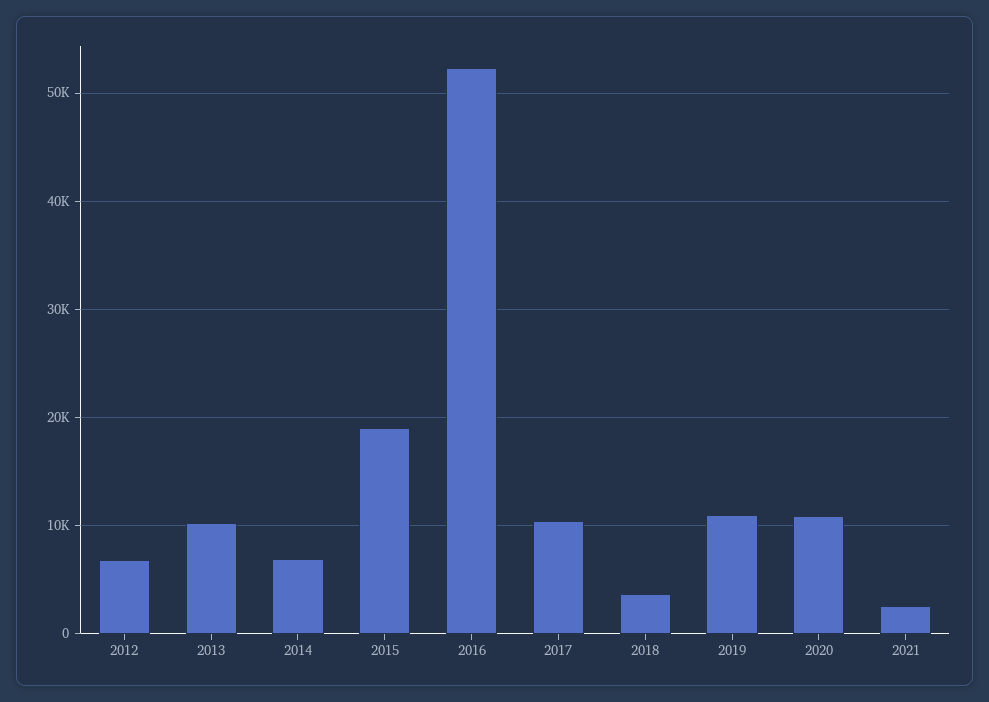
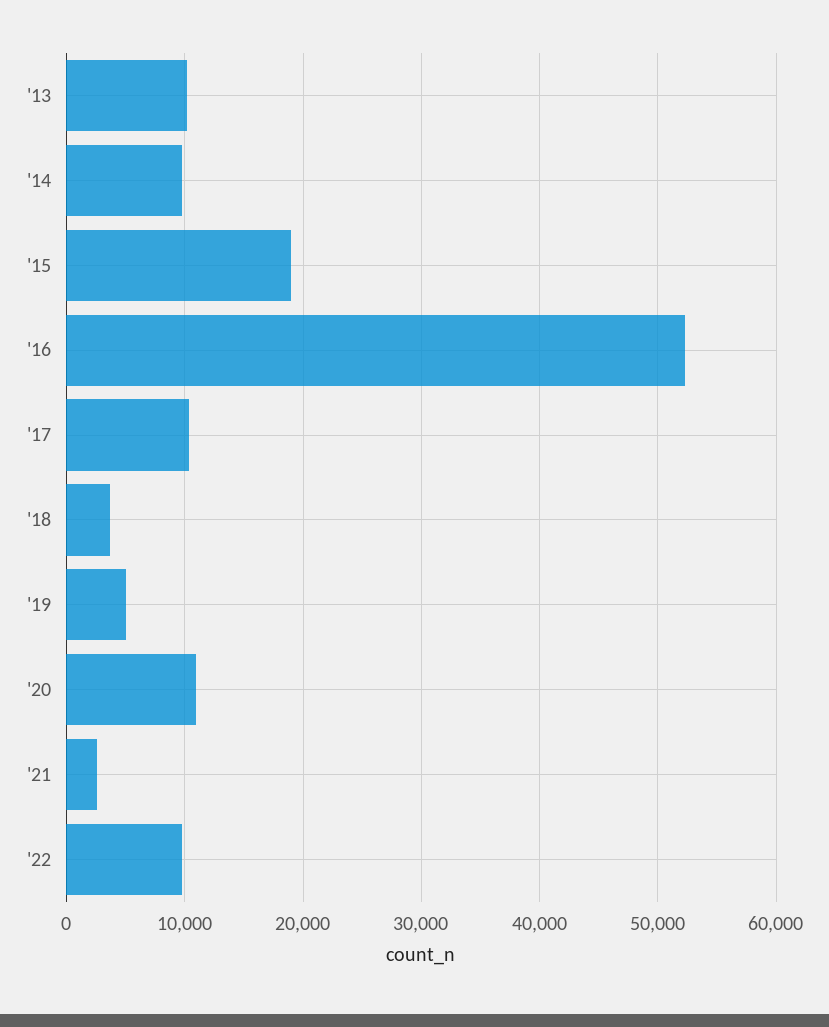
2012: 7000 -> none
2014: 7000 -> 10000
2019: 11000 -> 5000
'22: none -> 10000

